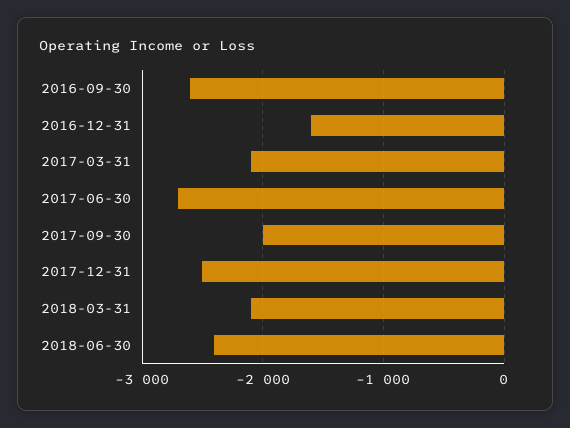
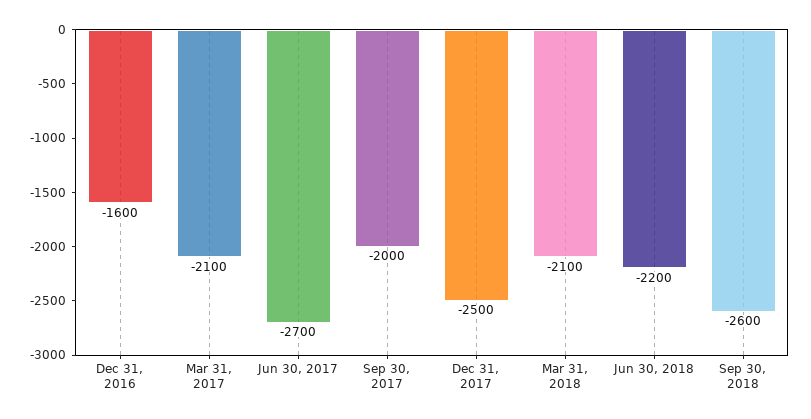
2016-09-30: -2600 -> none
2018-06-30: -2400 -> -2200
Sep 30, 2018: none -> -2600

